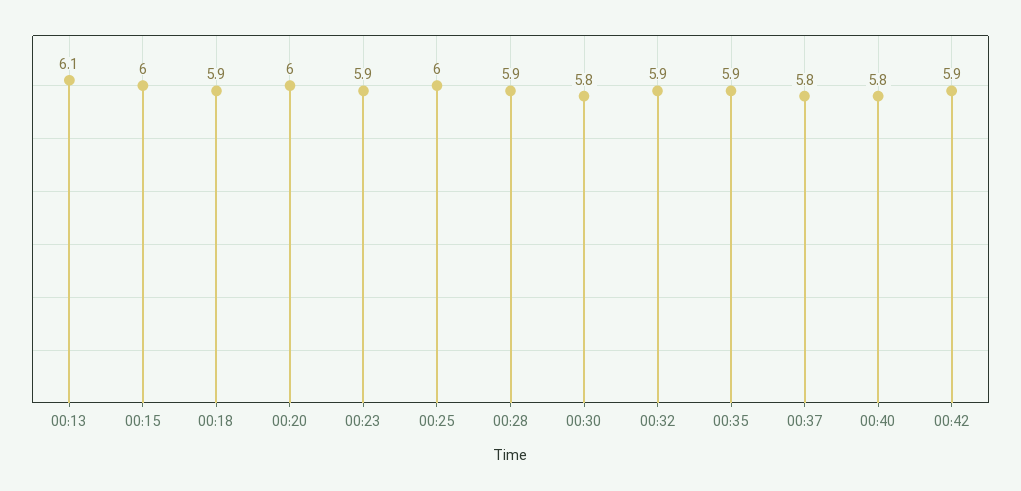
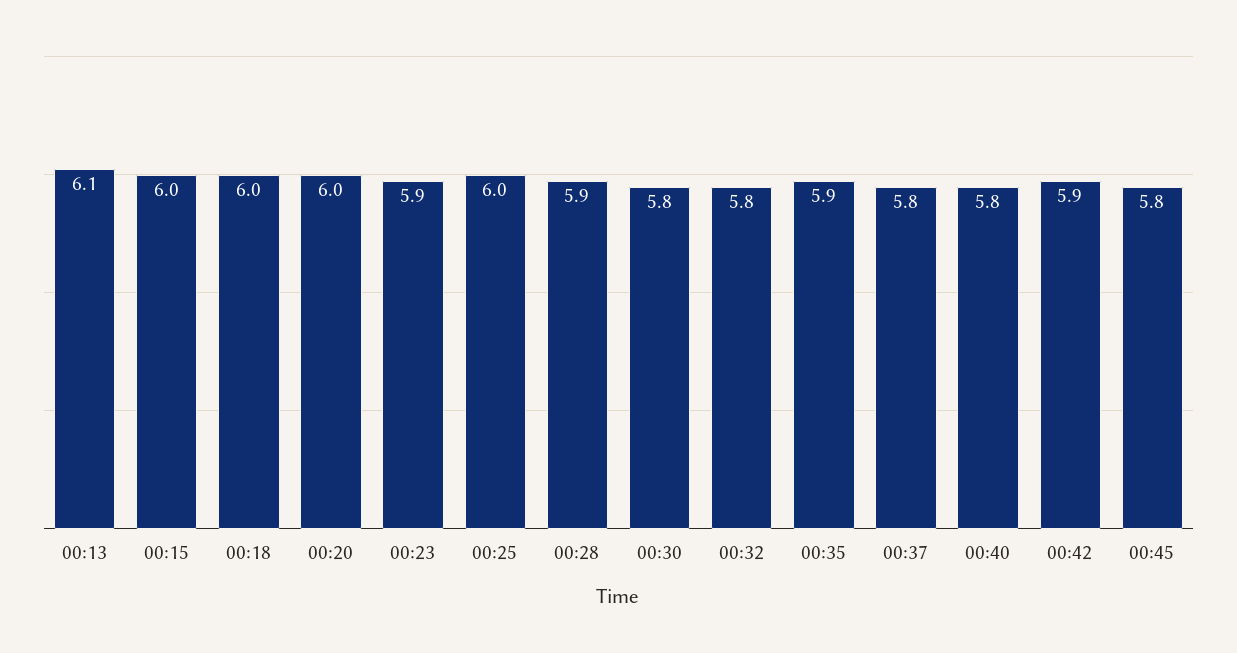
00:18: 5.9 -> 6
00:32: 5.9 -> 5.8
00:45: none -> 5.8

